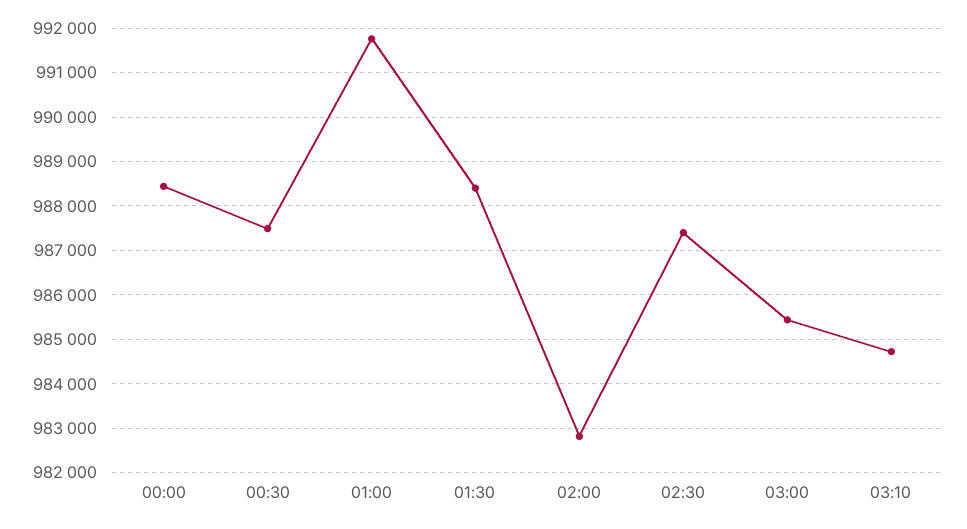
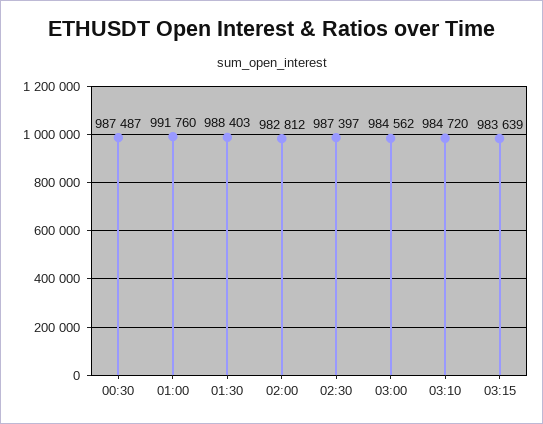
00:00: 988400 -> none
03:00: 985400 -> 984562
03:15: none -> 983639

